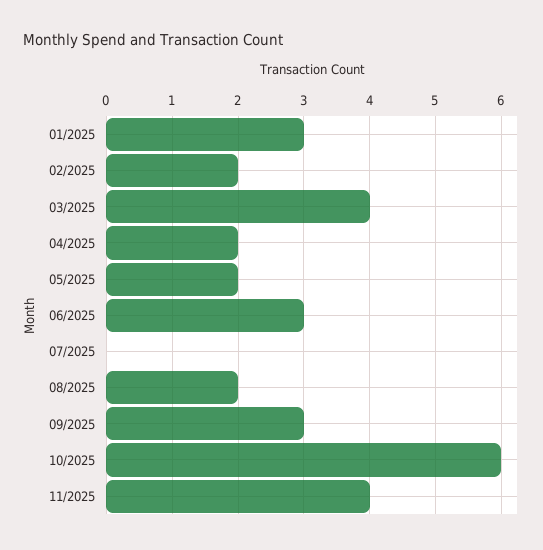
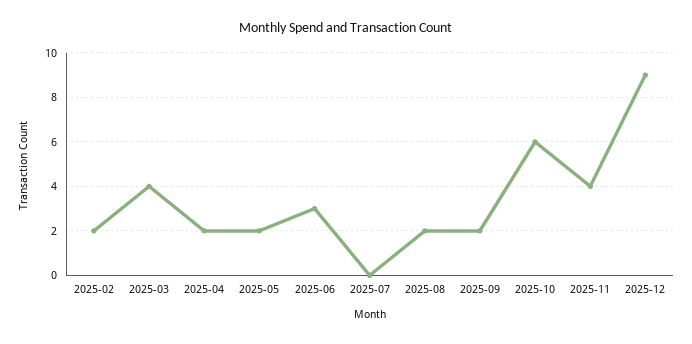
01/2025: 3 -> none
09/2025: 3 -> 2
2025-12: none -> 9

